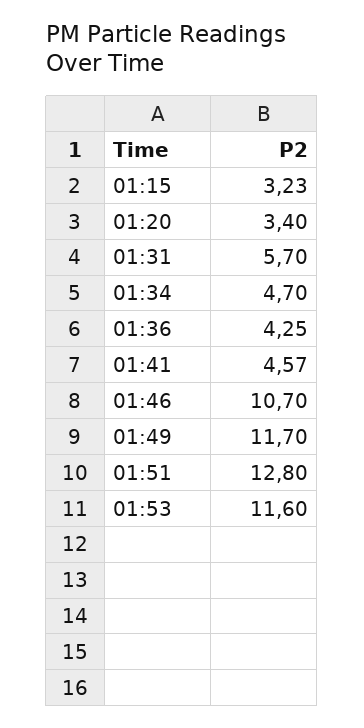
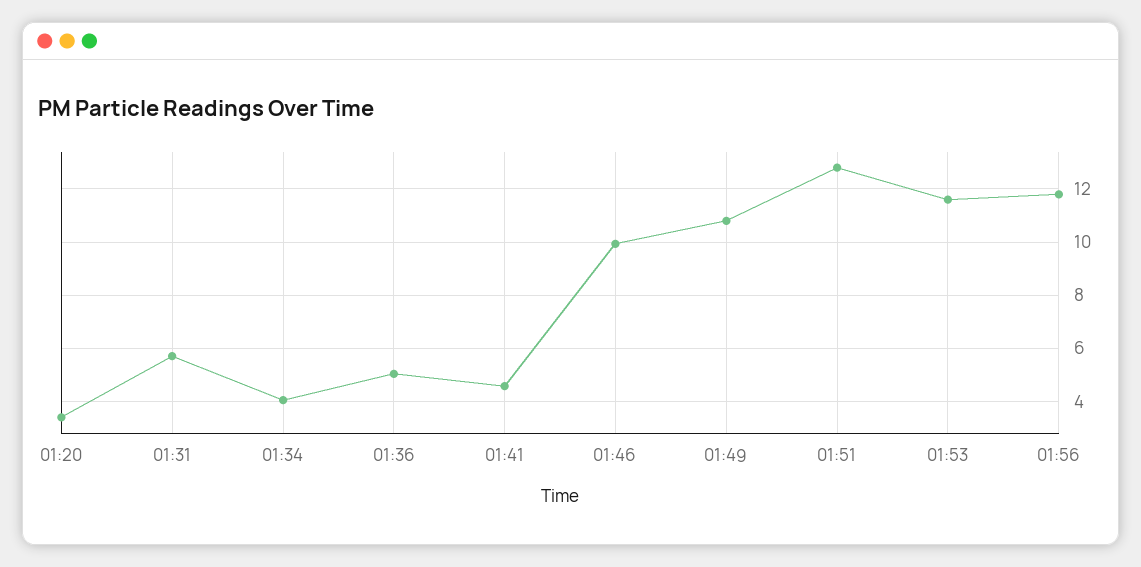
01:15: 3.23 -> none
01:34: 4.7 -> 4
01:36: 4.25 -> 5
01:46: 10.7 -> 10
01:49: 11.7 -> 10.75
01:56: none -> 11.75

